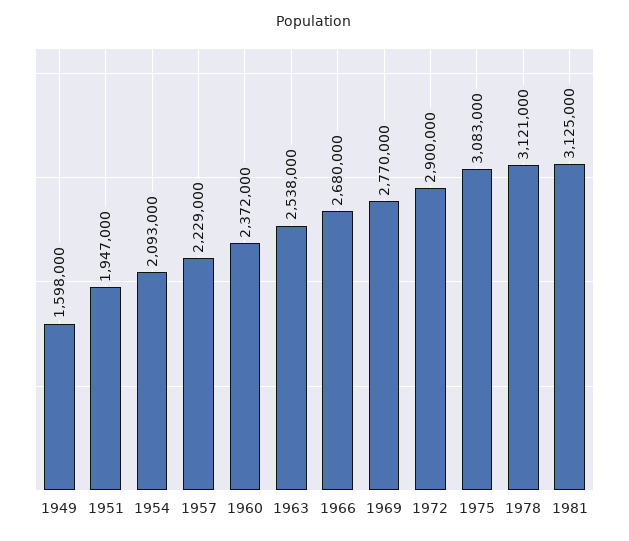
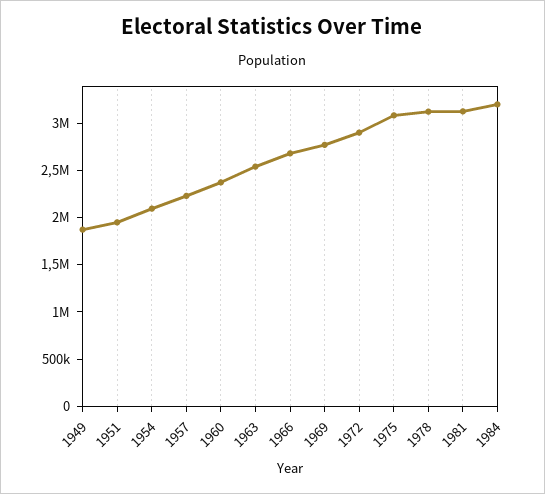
1949: 1598000 -> 1900000
1984: none -> 3200000

